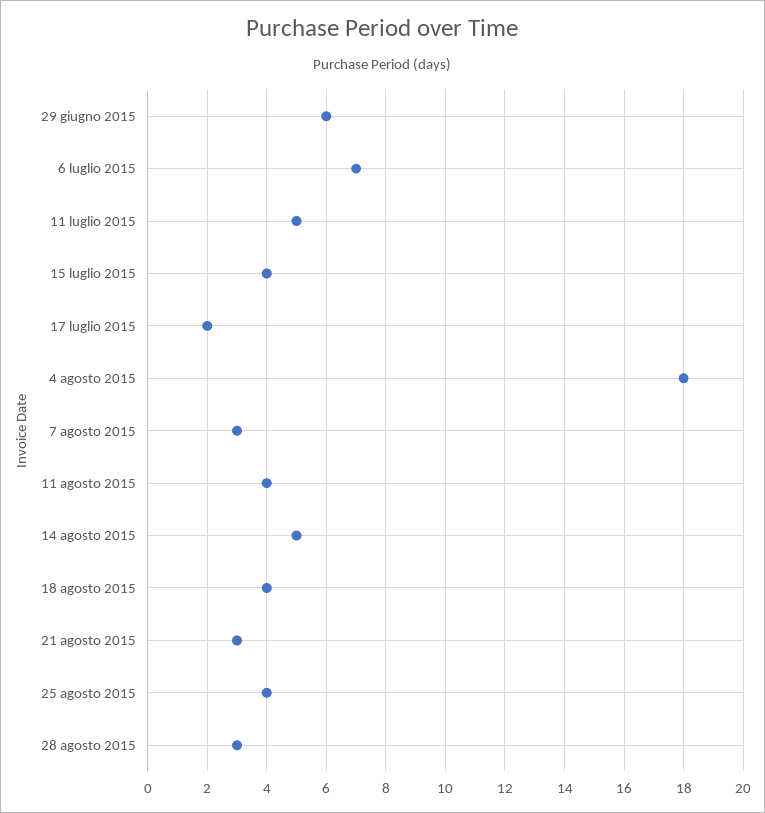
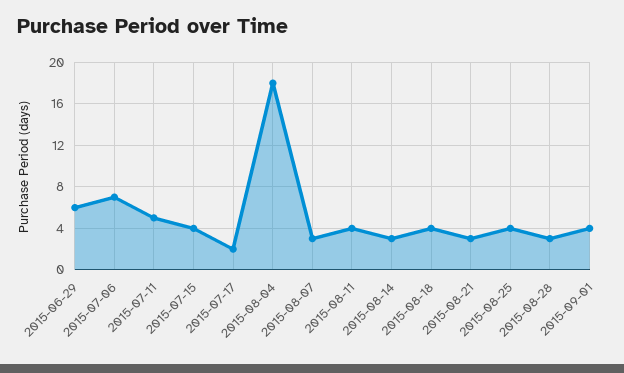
14 agosto 2015: 5 -> 3
2015-09-01: none -> 4

